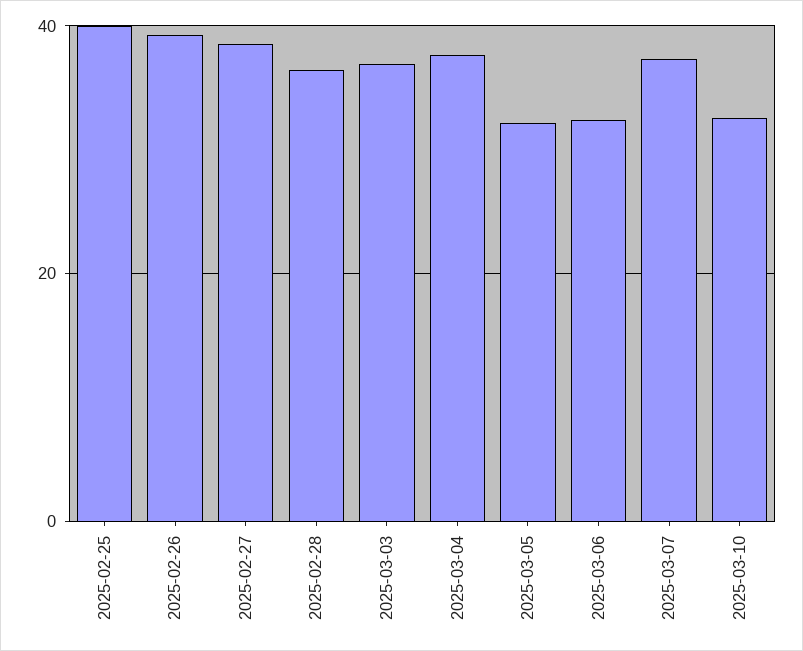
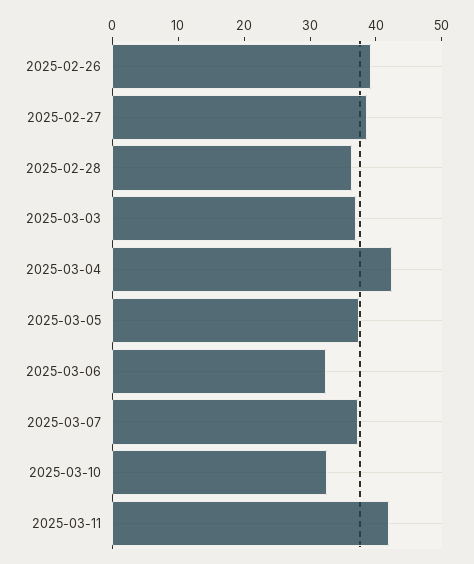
2025-02-25: 40 -> none
2025-03-04: 38 -> 42
2025-03-05: 32 -> 38
2025-03-11: none -> 42

